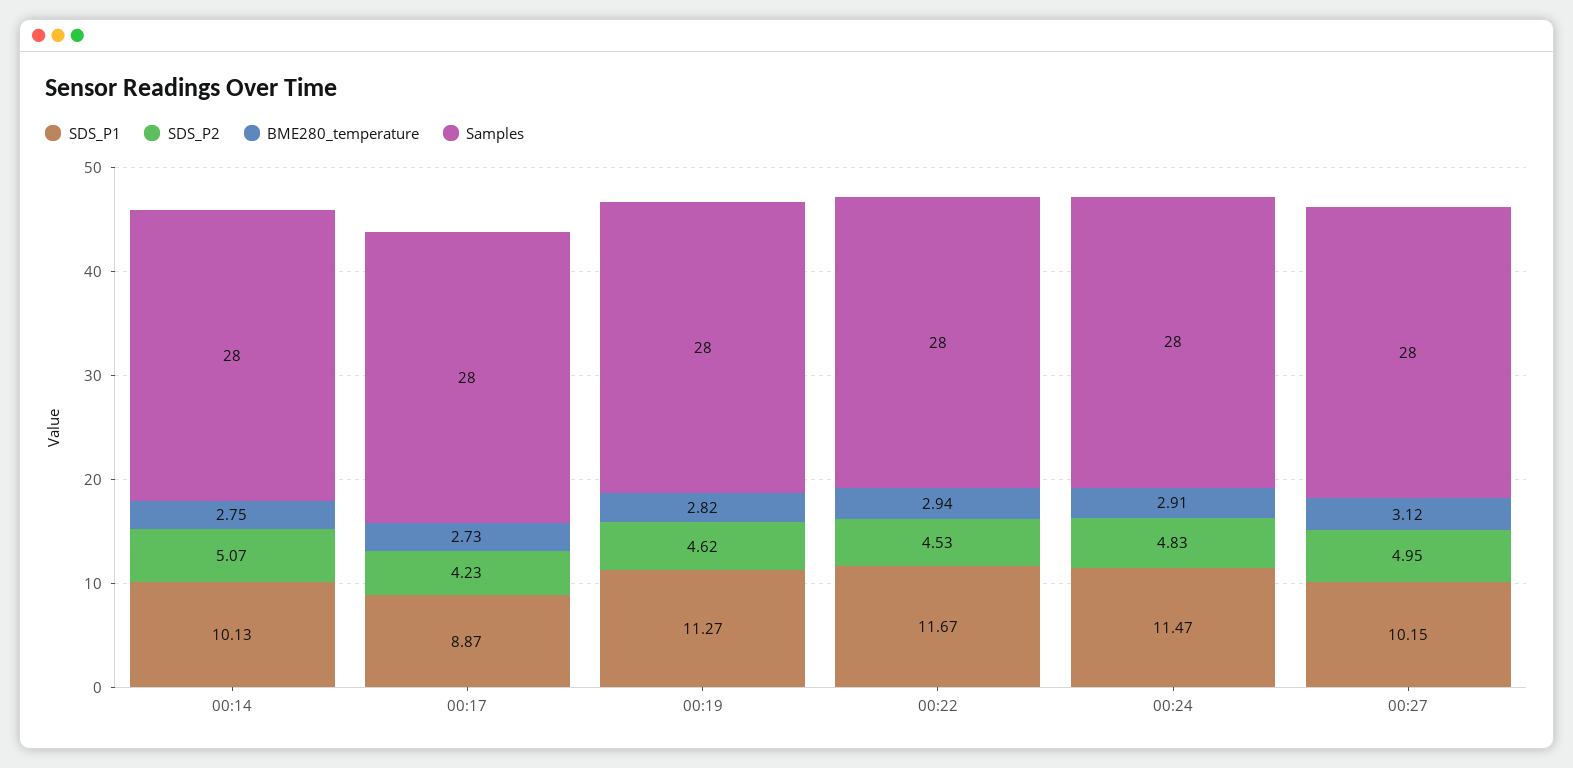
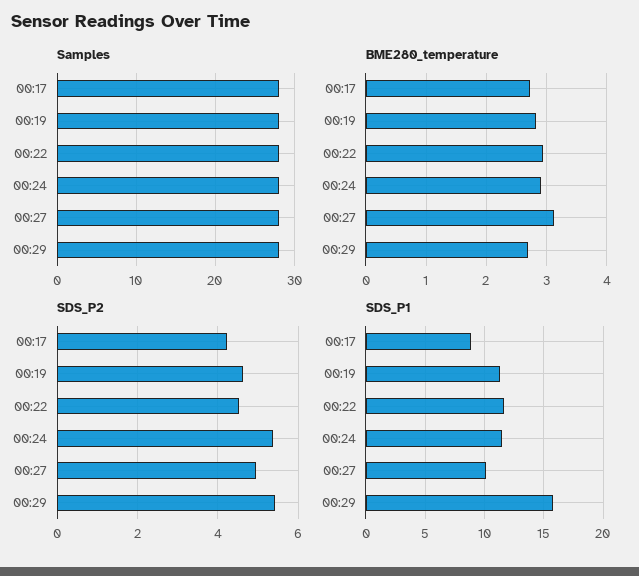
SDS_P1, 00:14: 10.13 -> none
SDS_P2, 00:14: 5.07 -> none
BME280_temperature, 00:14: 2.75 -> none
Samples, 00:14: 28 -> none
SDS_P2, 00:24: 4.83 -> 5.4
Samples, 00:29: none -> 28
BME280_temperature, 00:29: none -> 2.7
SDS_P2, 00:29: none -> 5.4
SDS_P1, 00:29: none -> 16

